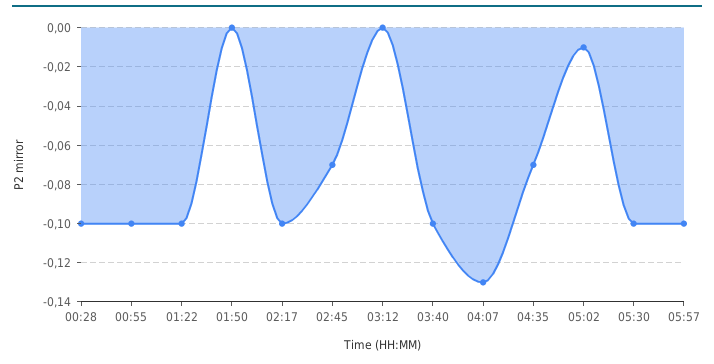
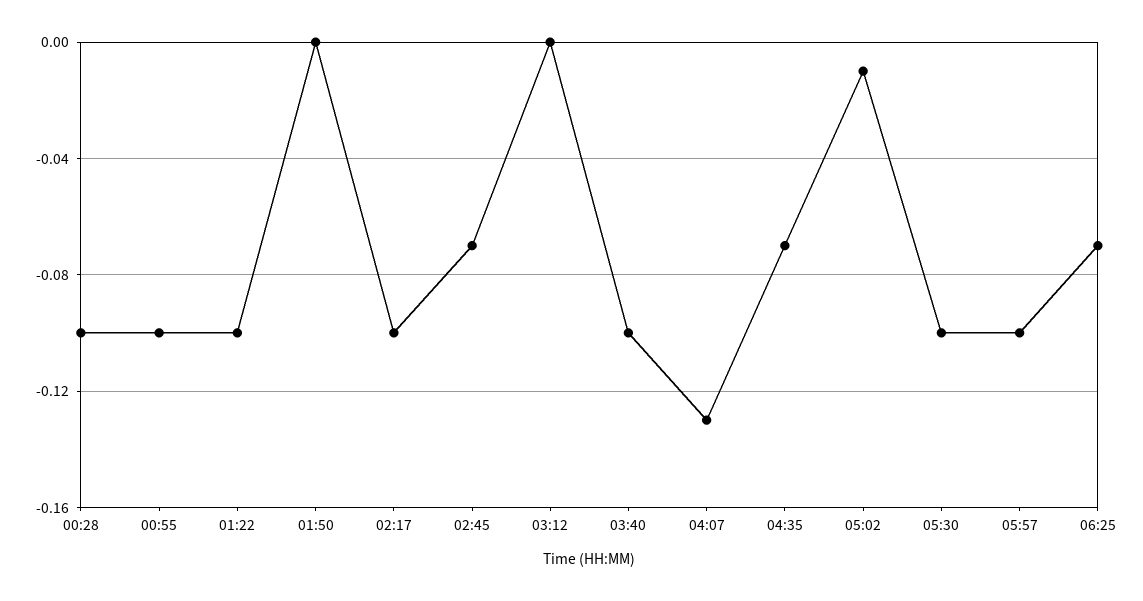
06:25: none -> -0.07

